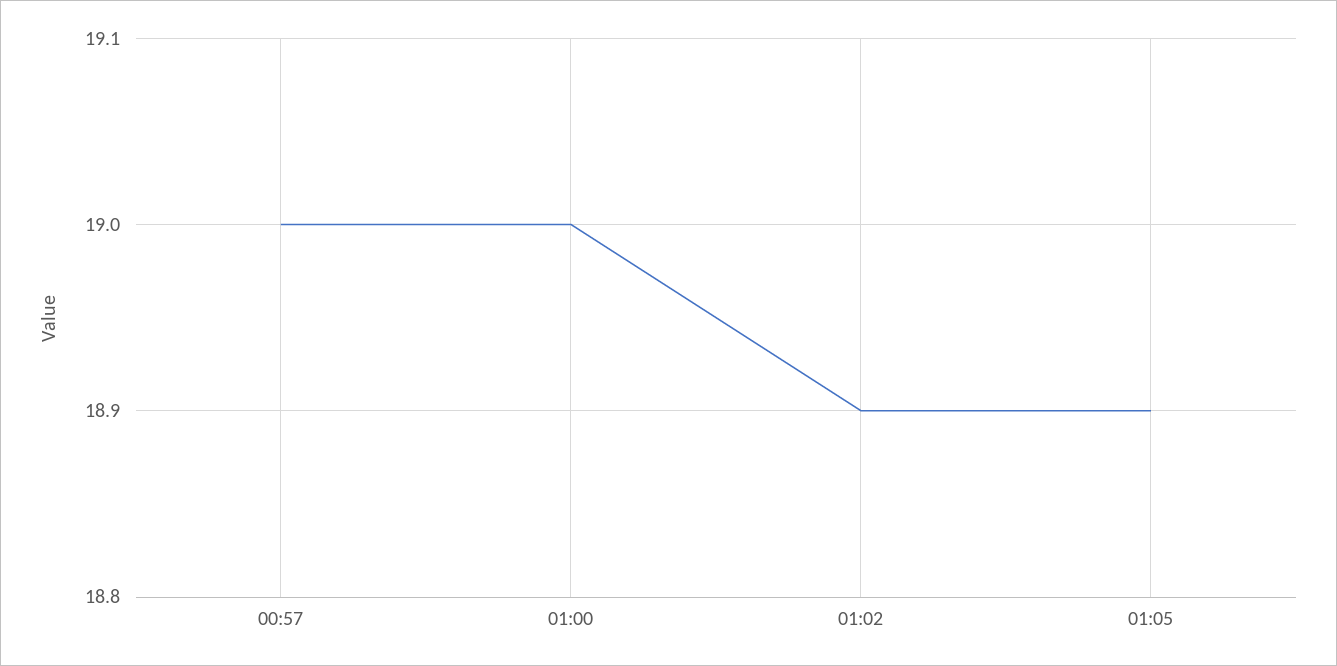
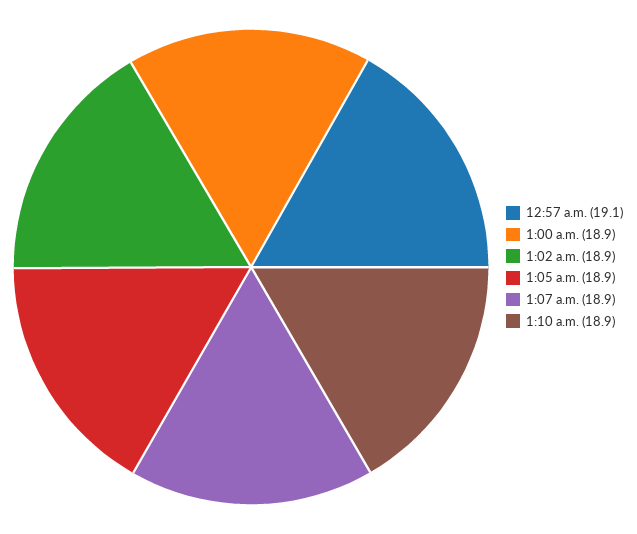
00:57: 19 -> 19.1
01:00: 19 -> 18.9
1:07 a.m.: none -> 18.9
1:10 a.m.: none -> 18.9

